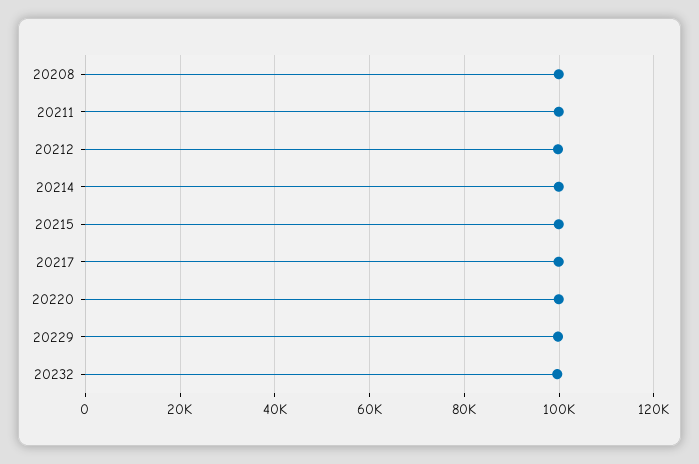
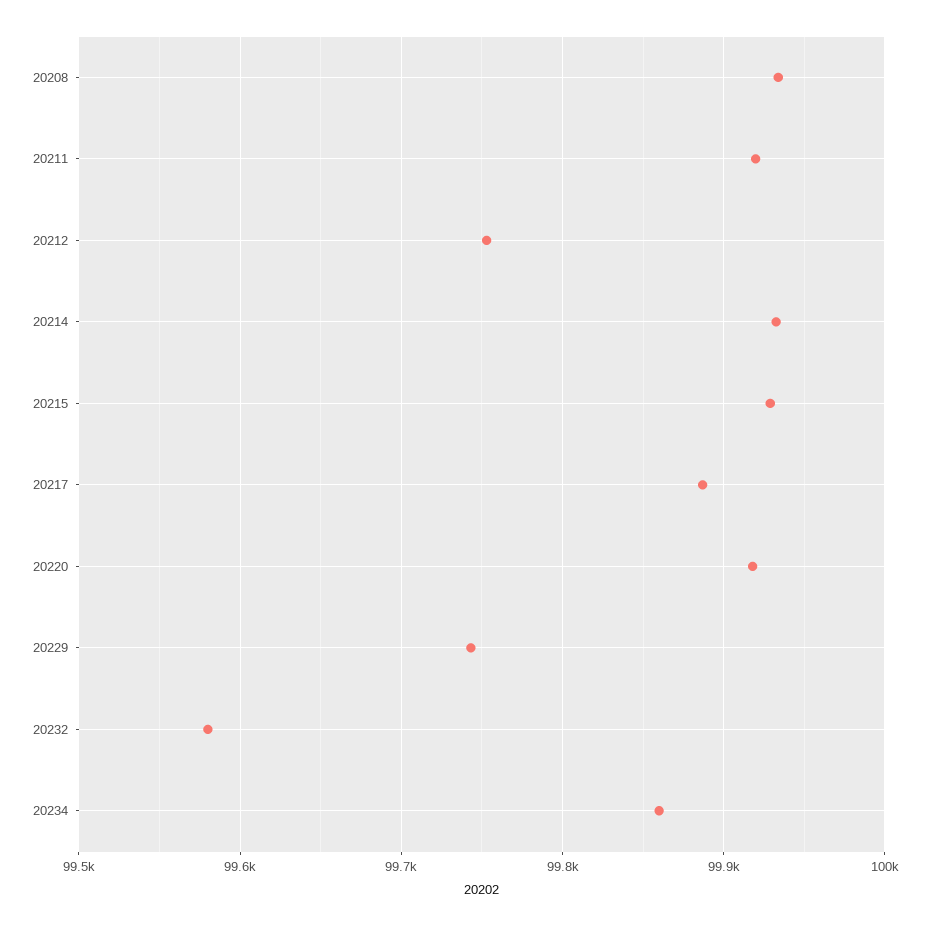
20234: none -> 99860

